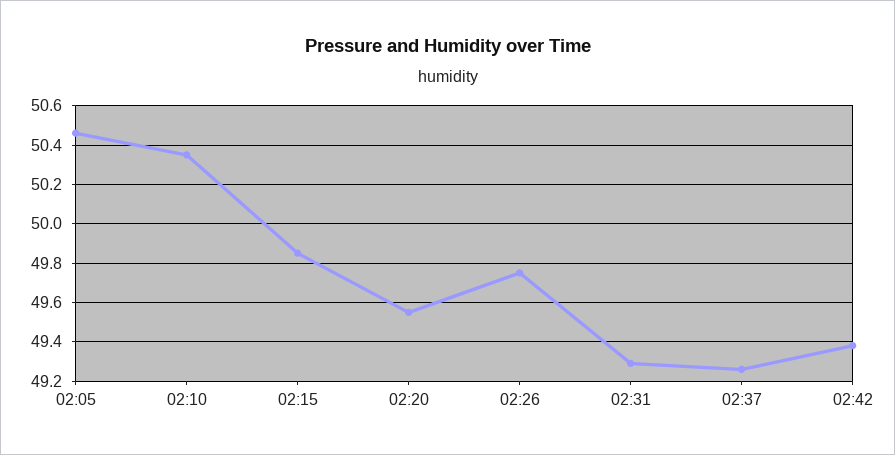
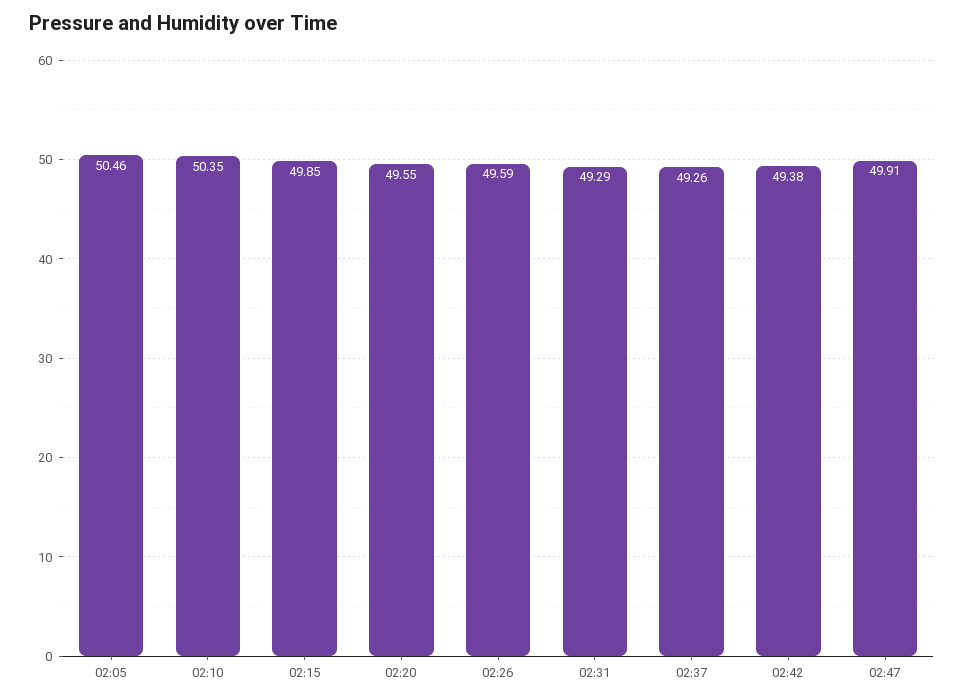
02:26: 49.75 -> 49.59
02:47: none -> 49.91

